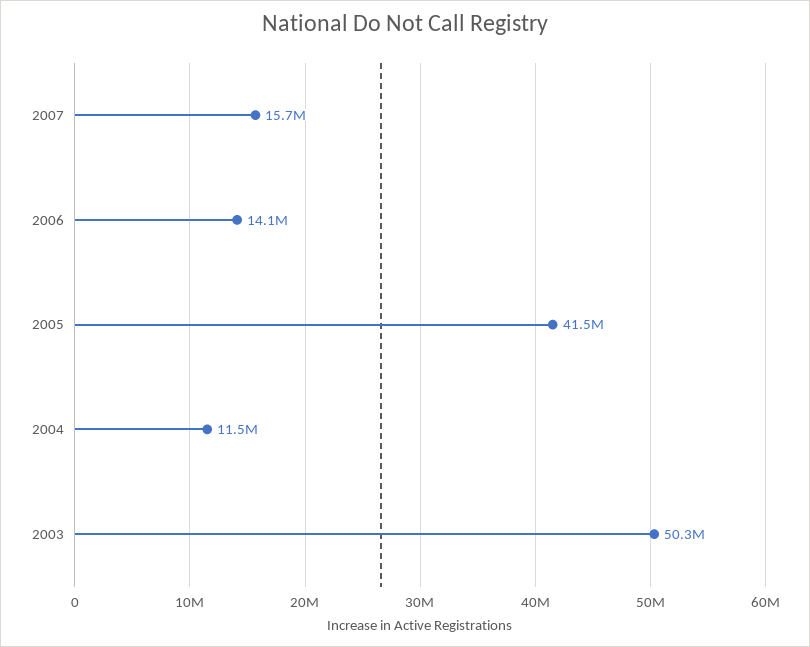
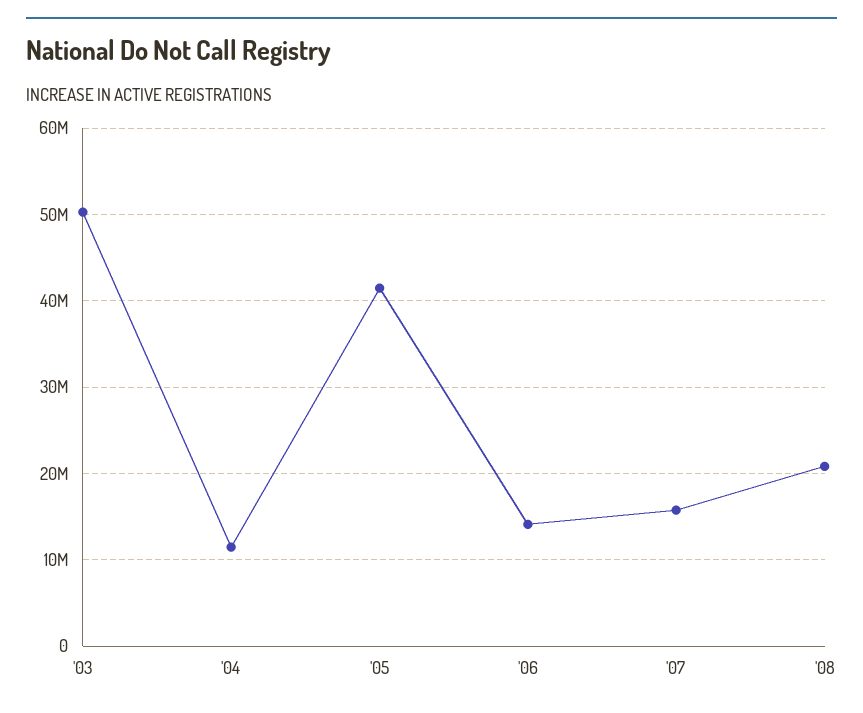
'08: none -> 21000000

